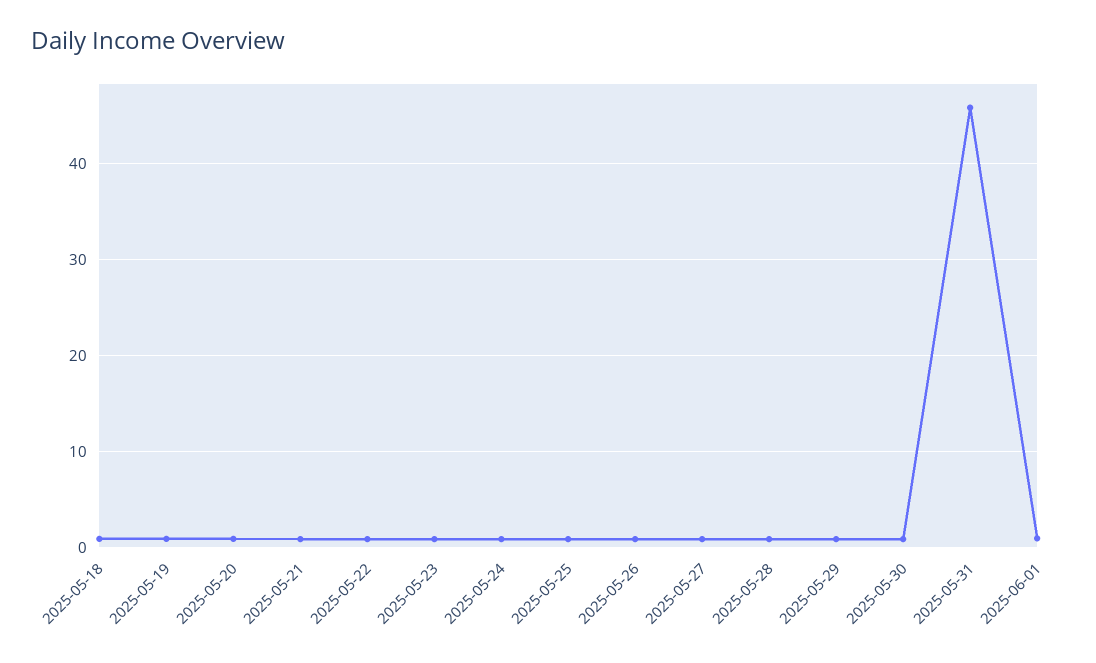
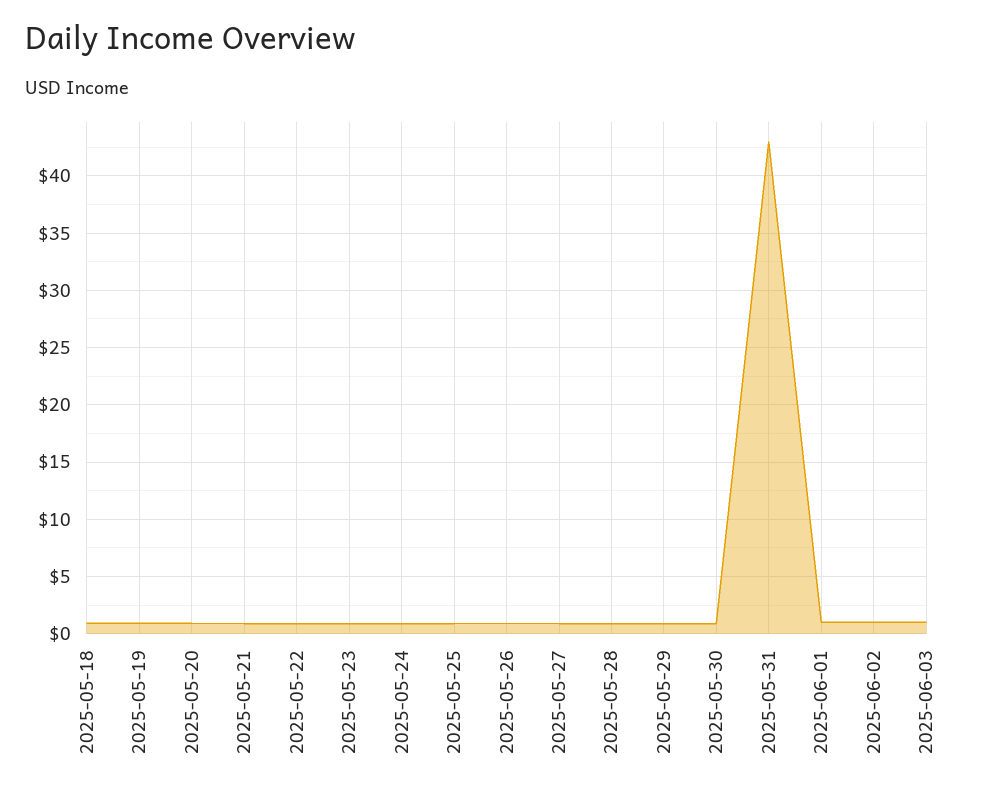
2025-05-31: 46 -> 43
2025-06-02: none -> 1
2025-06-03: none -> 1

